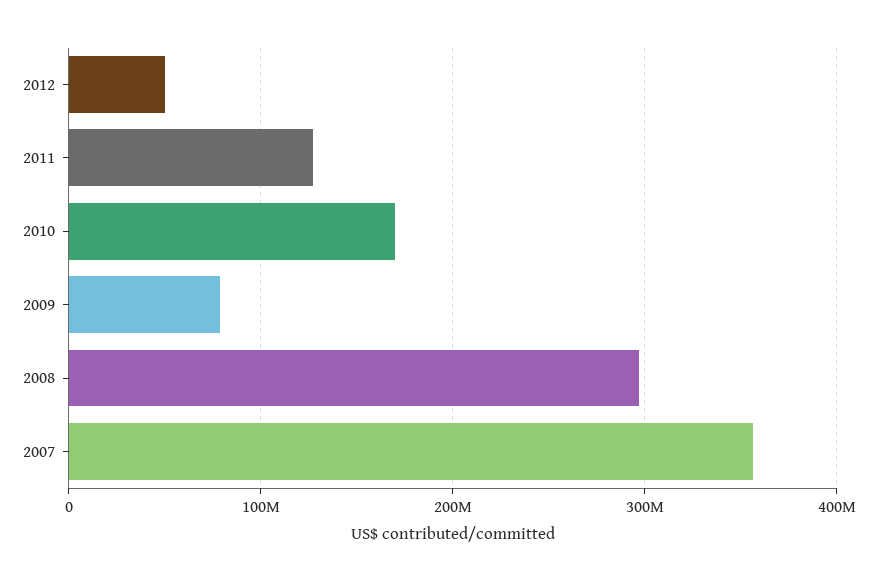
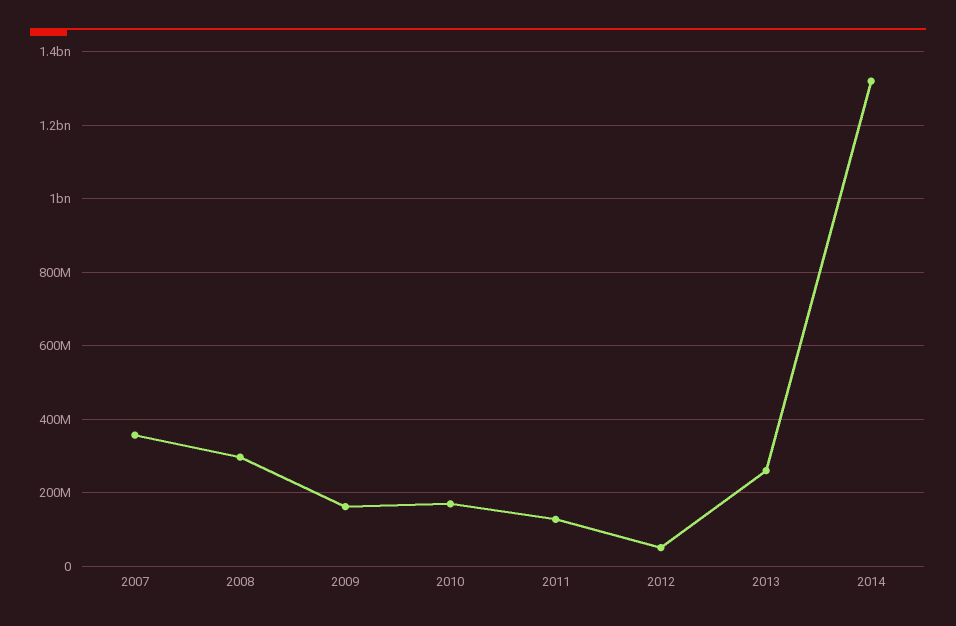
2009: 80000000 -> 160000000
2013: none -> 260000000
2014: none -> 1320000000

